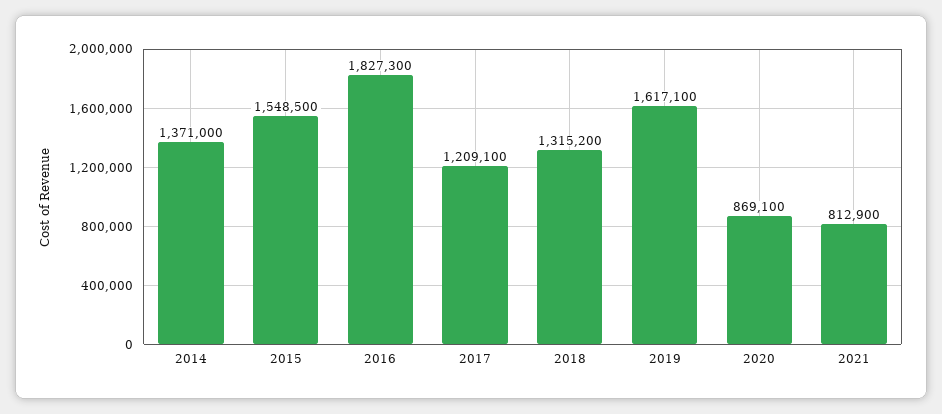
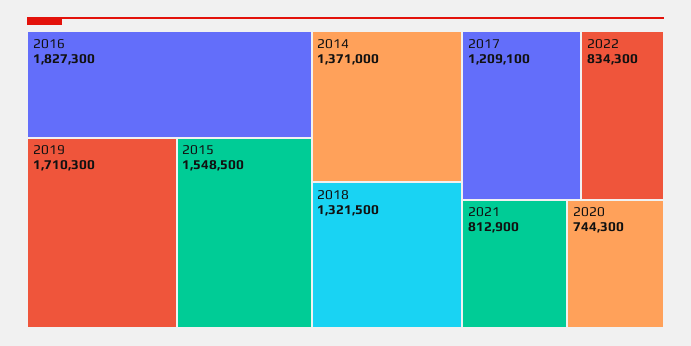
2018: 1315200 -> 1321500
2019: 1617100 -> 1710300
2020: 869100 -> 744300
2022: none -> 834300

